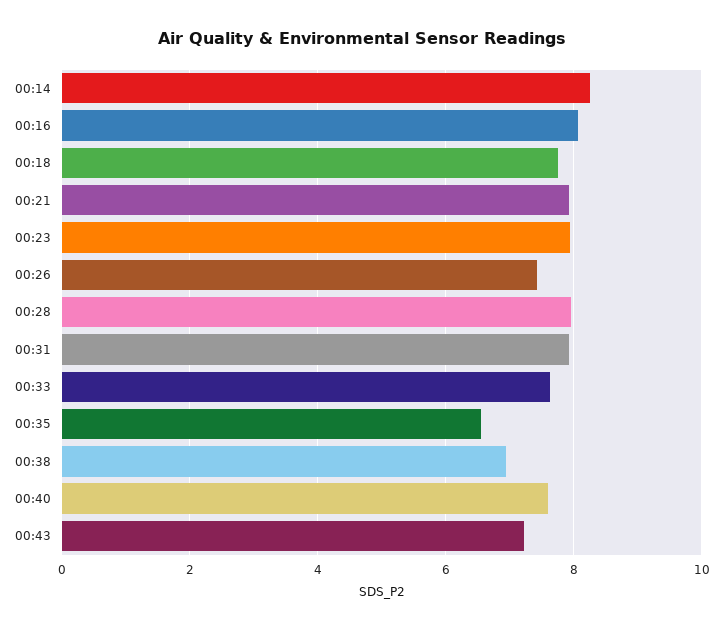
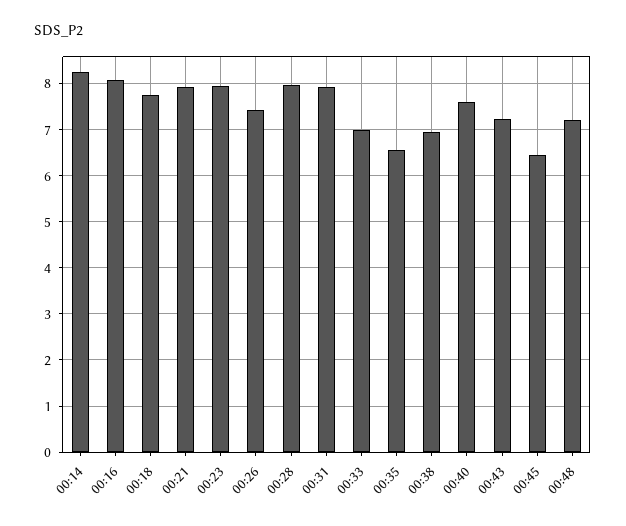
00:33: 7.6 -> 7
00:45: none -> 6.4
00:48: none -> 7.2

